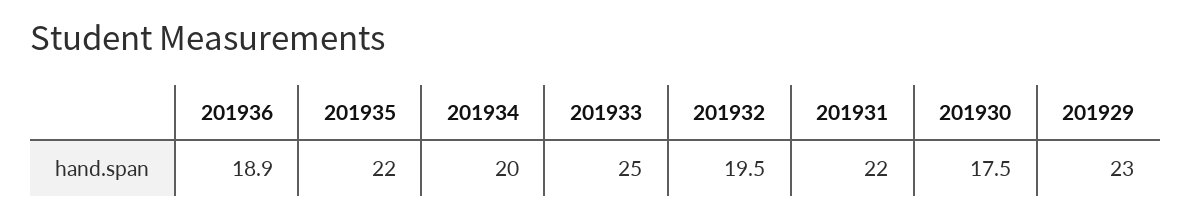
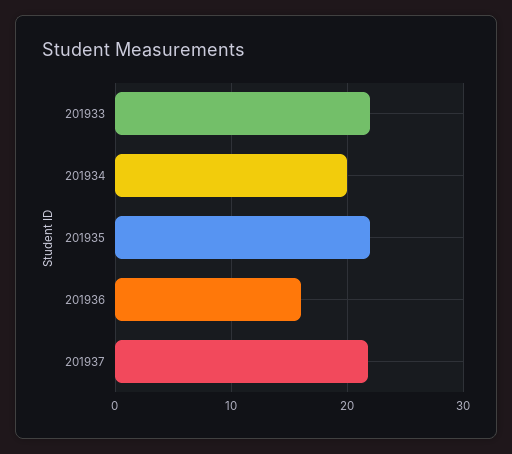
201936: 18.9 -> 16
201933: 25 -> 22
201932: 19.5 -> none
201931: 22 -> none
201930: 17.5 -> none
201929: 23 -> none
201937: none -> 22

